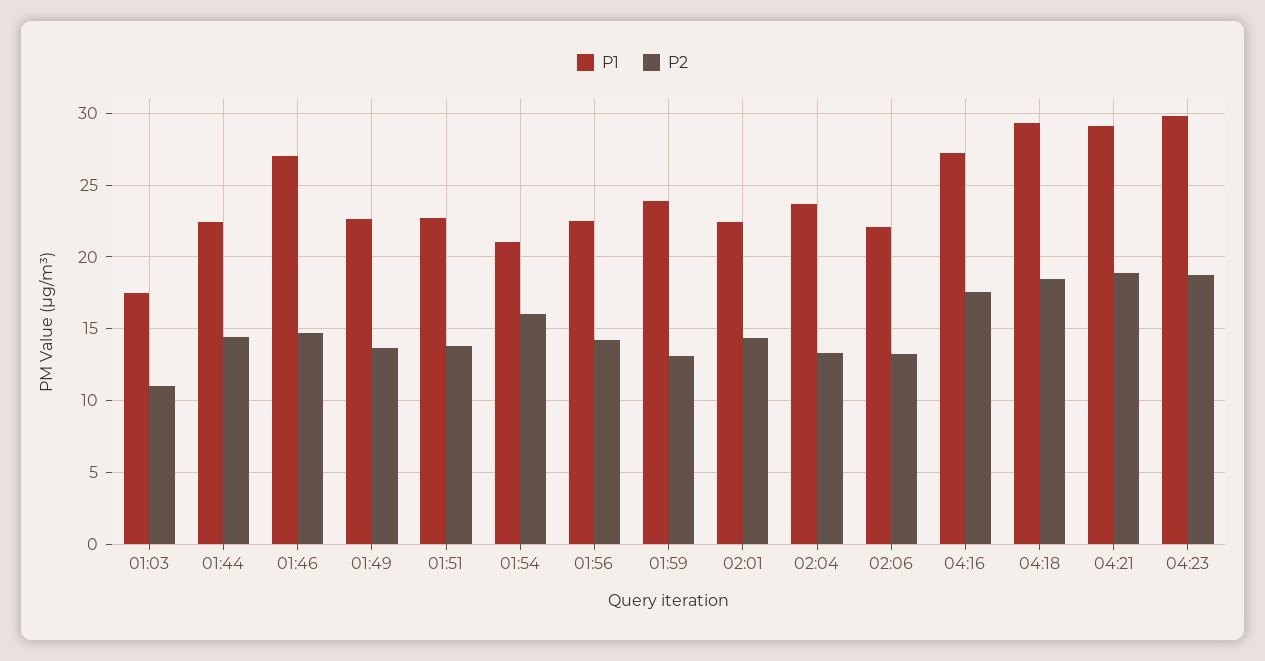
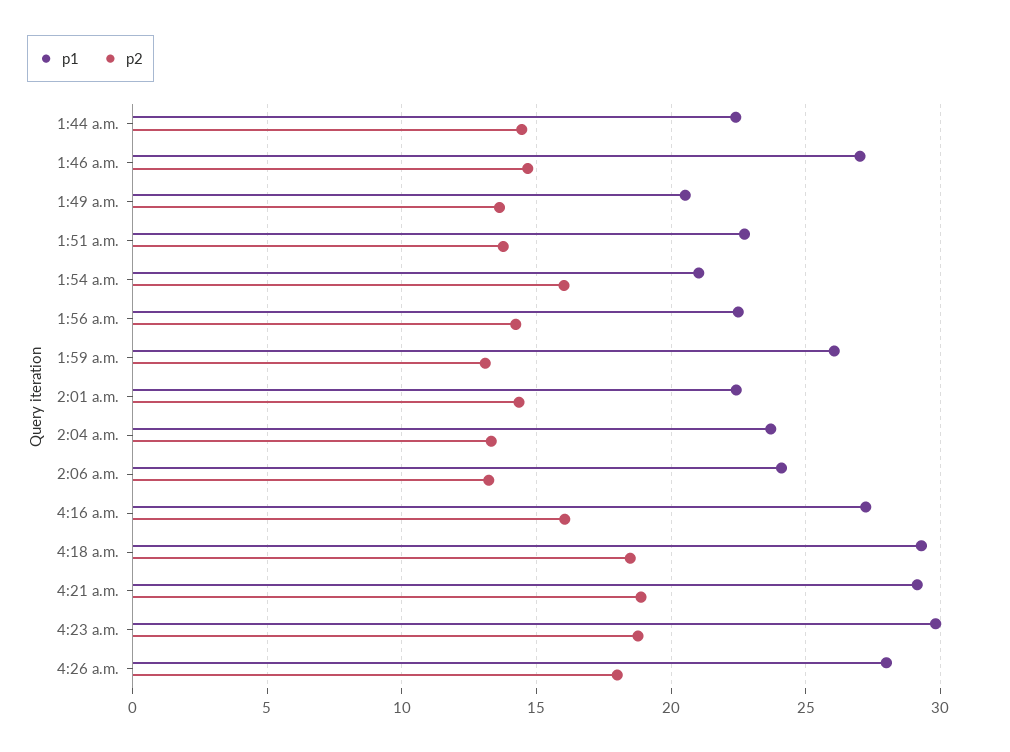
P1, 01:03: 17.5 -> none
P2, 01:03: 11 -> none
P1, 01:49: 22.5 -> 20.5
P1, 01:59: 24 -> 26
P1, 02:06: 22 -> 24
P2, 04:16: 17.5 -> 16
P1, 4:26 a.m.: none -> 28
P2, 4:26 a.m.: none -> 18

